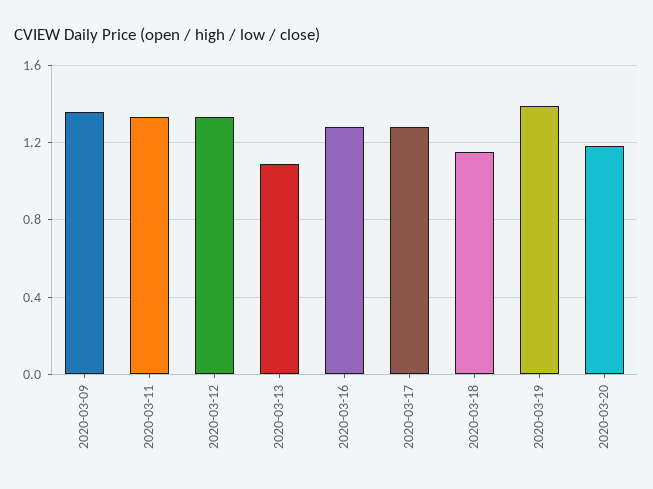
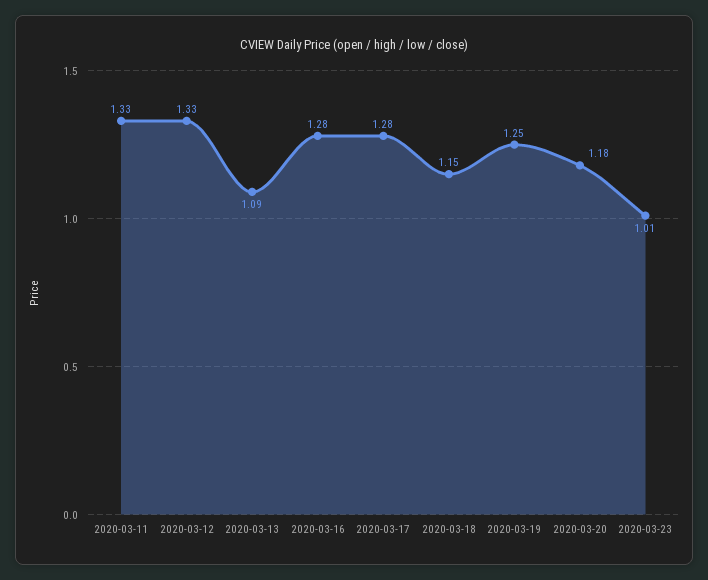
2020-03-09: 1.35 -> none
2020-03-19: 1.4 -> 1.25
2020-03-23: none -> 1.01

